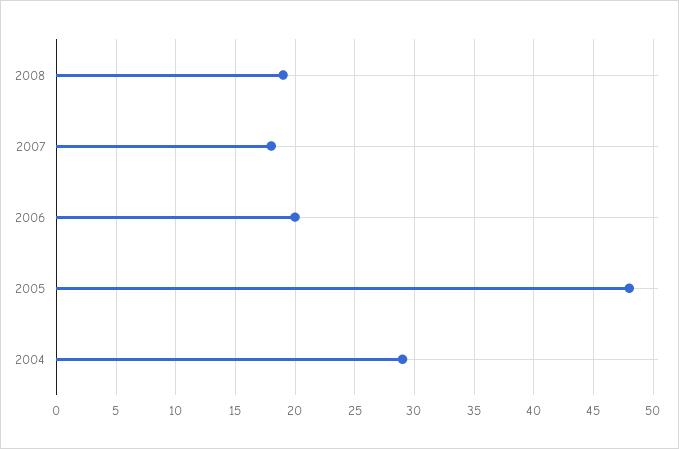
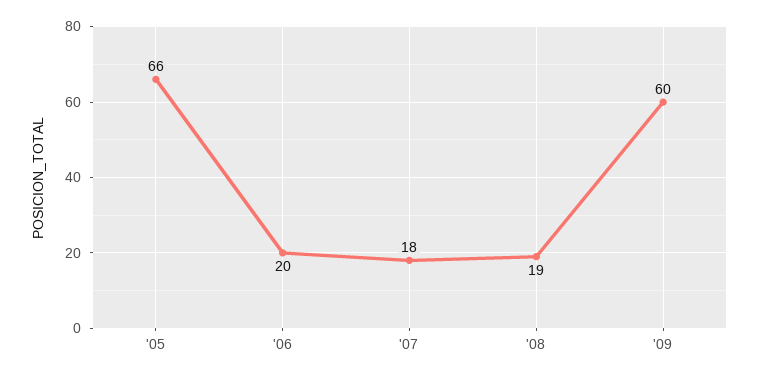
2005: 48 -> 66
2004: 29 -> none
'09: none -> 60

